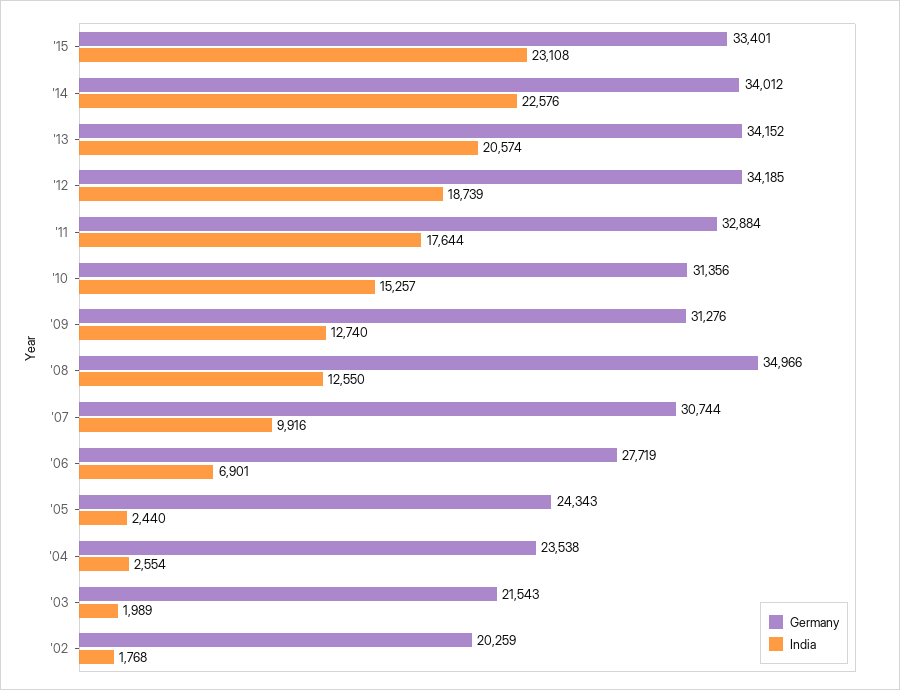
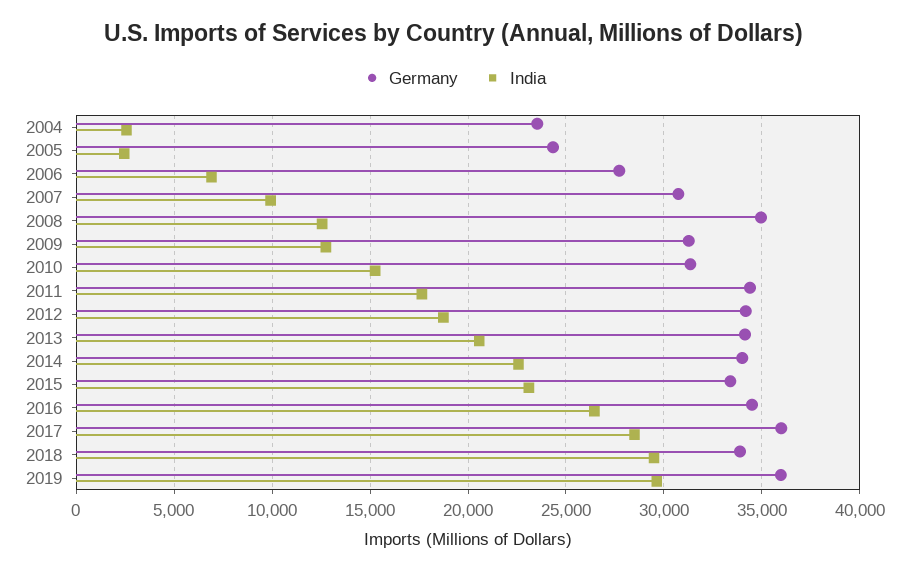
Germany, '11: 32884 -> 34500
Germany, '03: 21543 -> none
India, '03: 1989 -> none
Germany, '02: 20259 -> none
India, '02: 1768 -> none
Germany, 2016: none -> 34500
India, 2016: none -> 26500
Germany, 2017: none -> 36000
India, 2017: none -> 28500
Germany, 2018: none -> 34000
India, 2018: none -> 29500
Germany, 2019: none -> 36000
India, 2019: none -> 29500

